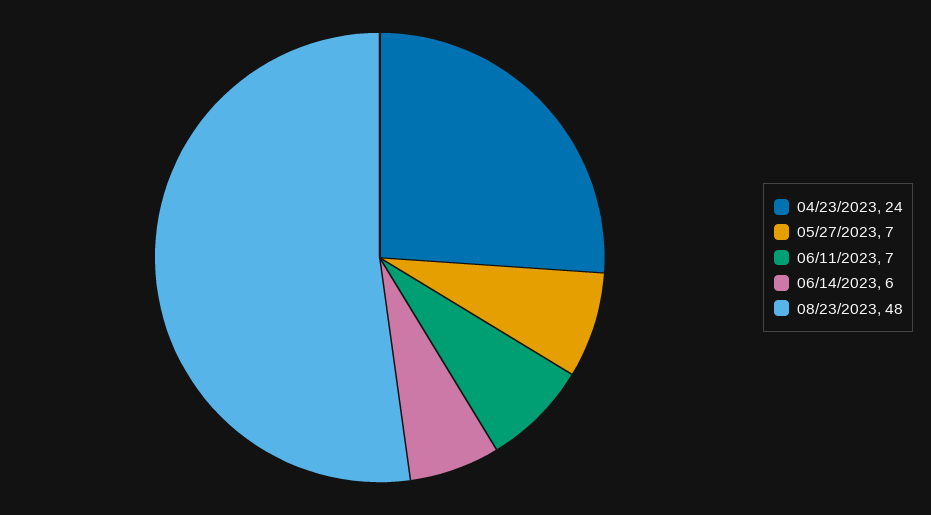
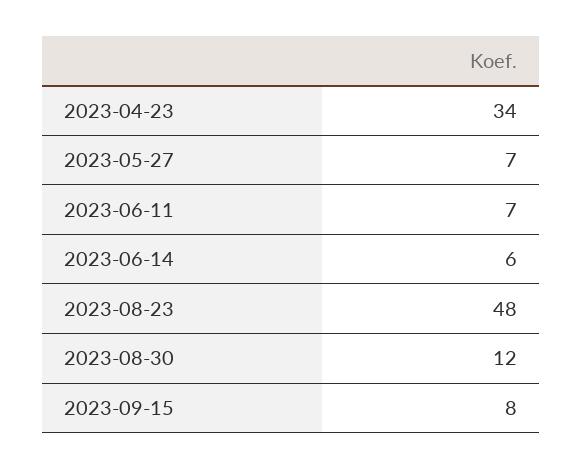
04/23/2023: 24 -> 34
2023-08-30: none -> 12
2023-09-15: none -> 8

